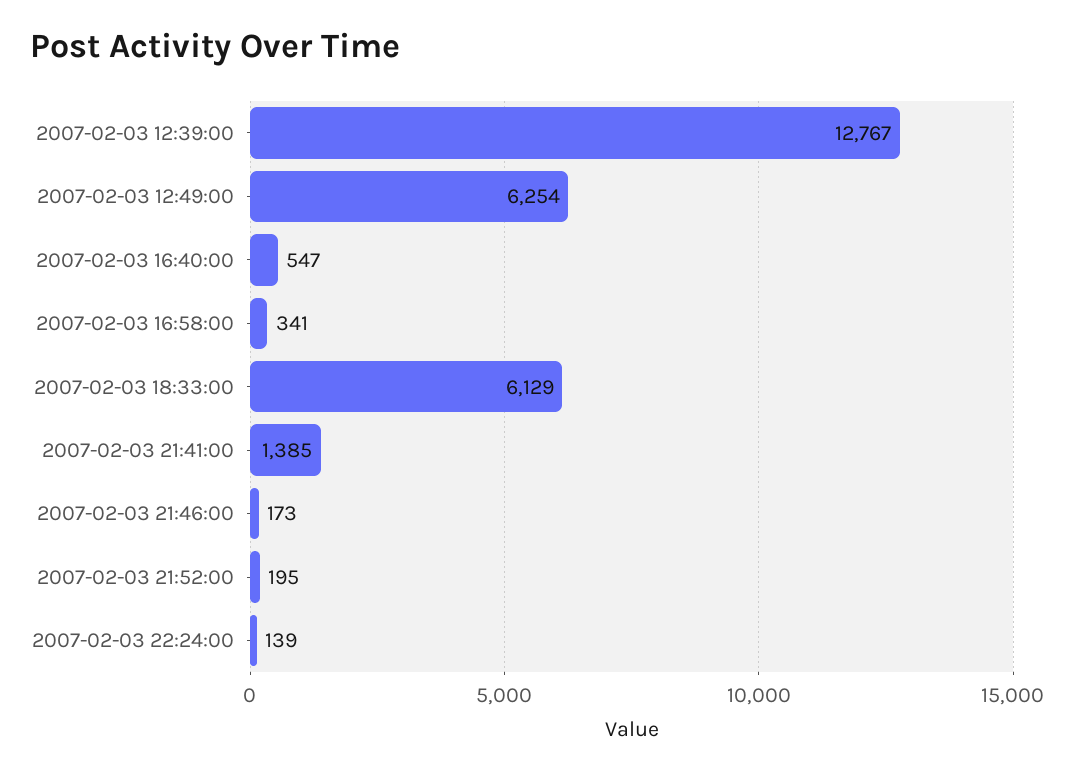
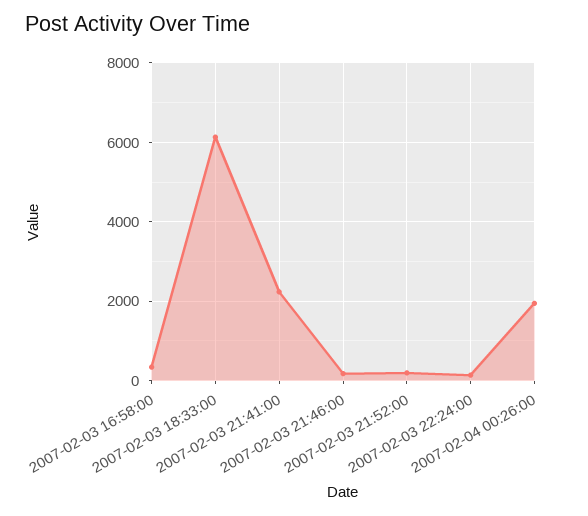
2007-02-03 12:39:00: 12767 -> none
2007-02-03 12:49:00: 6254 -> none
2007-02-03 16:40:00: 547 -> none
2007-02-03 21:41:00: 1385 -> 2200
2007-02-04 00:26:00: none -> 2000

